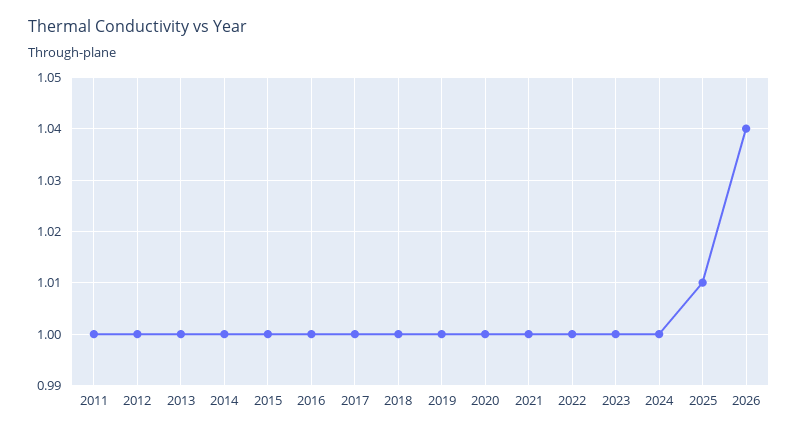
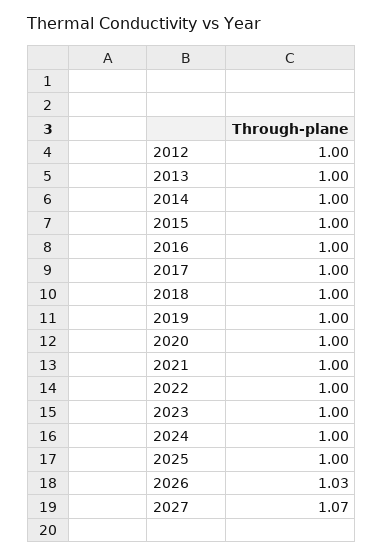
2011: 1 -> none
2025: 1.01 -> 1
2026: 1.04 -> 1.03
2027: none -> 1.07

